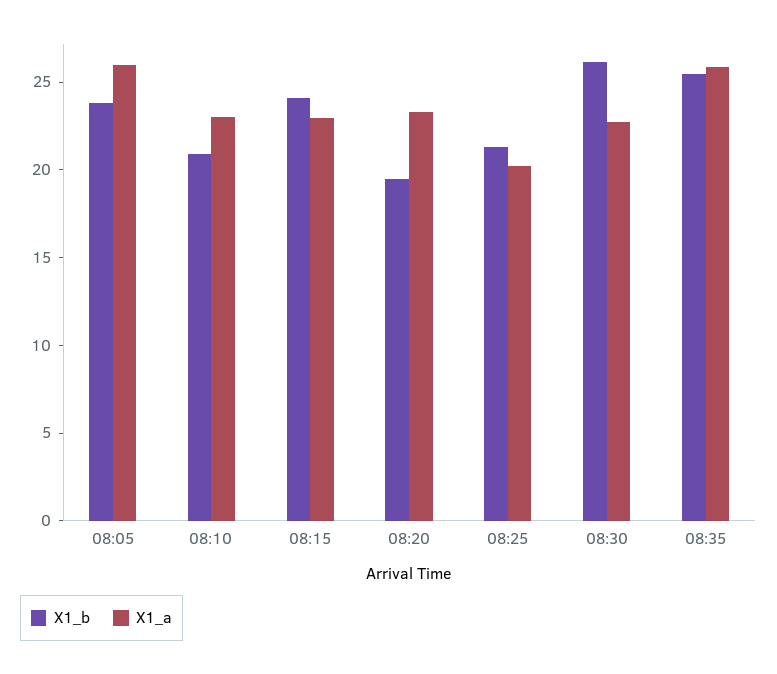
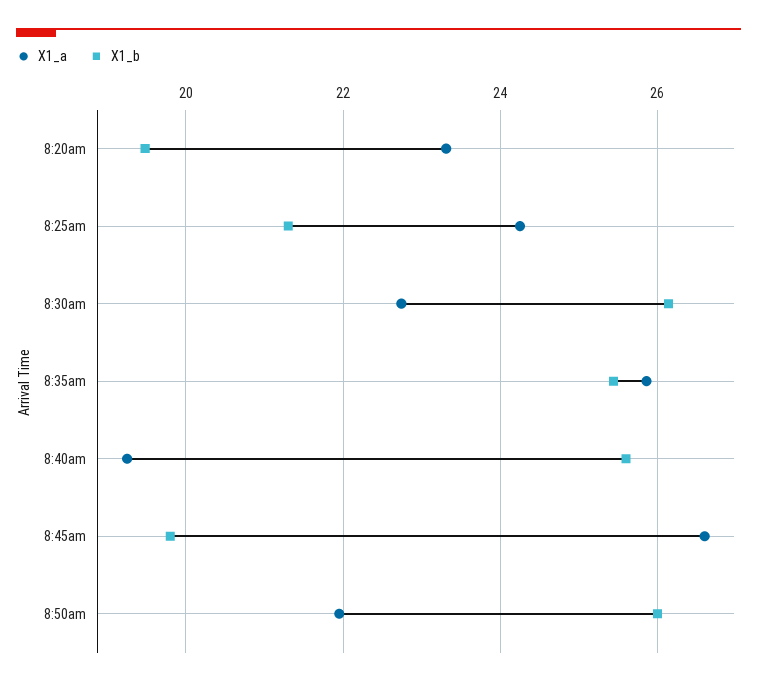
X1_b, 08:05: 24 -> none
X1_a, 08:05: 26 -> none
X1_b, 08:10: 21 -> none
X1_a, 08:10: 23 -> none
X1_b, 08:15: 24 -> none
X1_a, 08:15: 23 -> none
X1_a, 08:25: 20 -> 24.2
X1_a, 8:40am: none -> 19.2
X1_b, 8:40am: none -> 25.6
X1_a, 8:45am: none -> 26.6
X1_b, 8:45am: none -> 19.8
X1_a, 8:50am: none -> 22
X1_b, 8:50am: none -> 26

